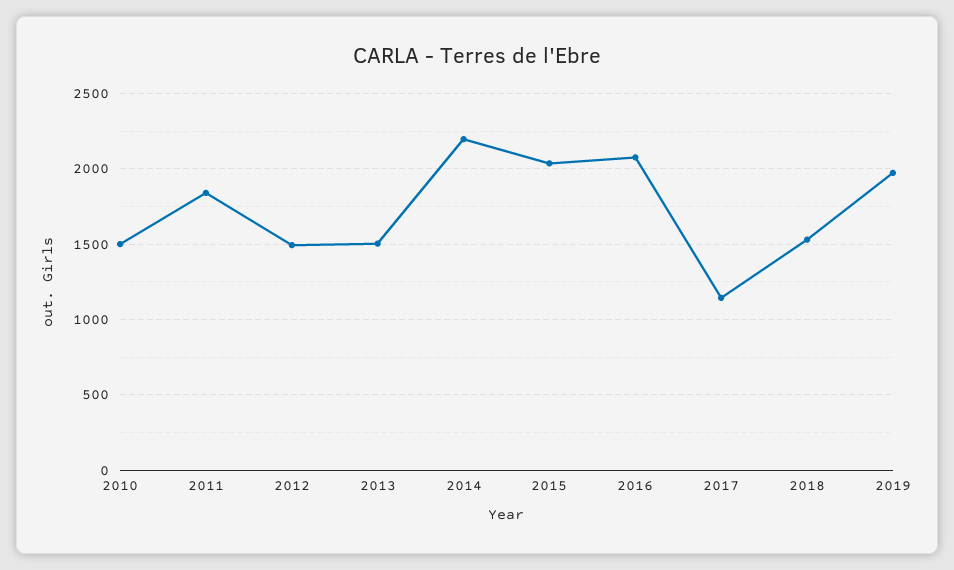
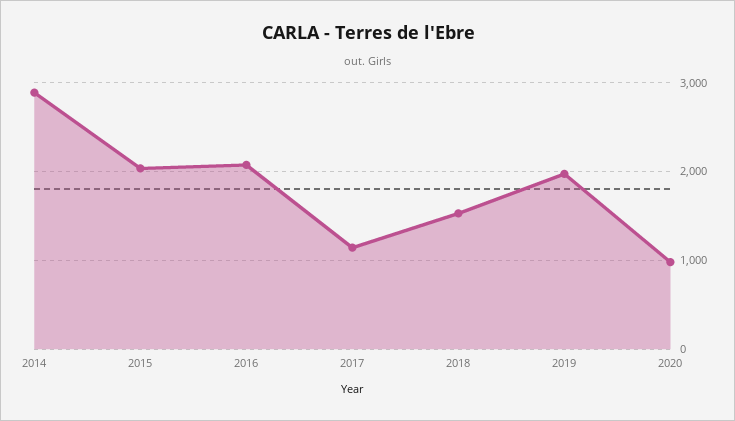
2010: 1500 -> none
2011: 1850 -> none
2012: 1500 -> none
2013: 1500 -> none
2014: 2200 -> 2900
2020: none -> 1000

